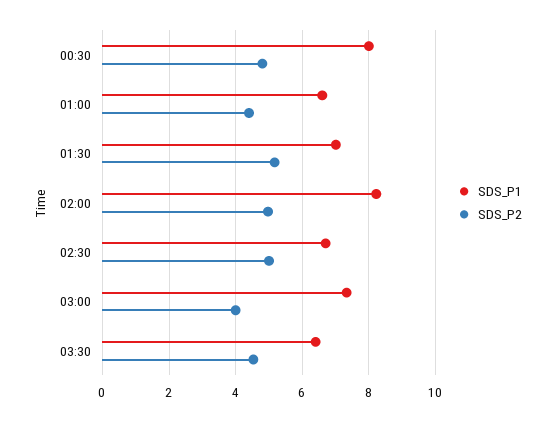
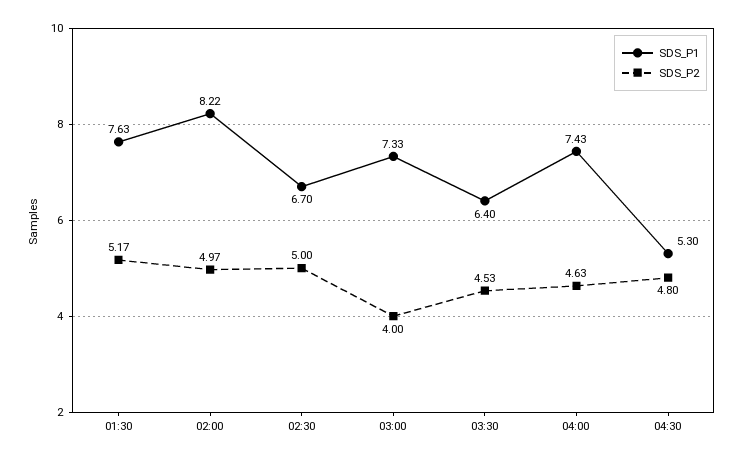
SDS_P1, 00:30: 8 -> none
SDS_P2, 00:30: 4.8 -> none
SDS_P1, 01:00: 6.6 -> none
SDS_P2, 01:00: 4.4 -> none
SDS_P1, 01:30: 7 -> 7.63
SDS_P1, 04:00: none -> 7.43
SDS_P2, 04:00: none -> 4.63
SDS_P1, 04:30: none -> 5.3
SDS_P2, 04:30: none -> 4.8

